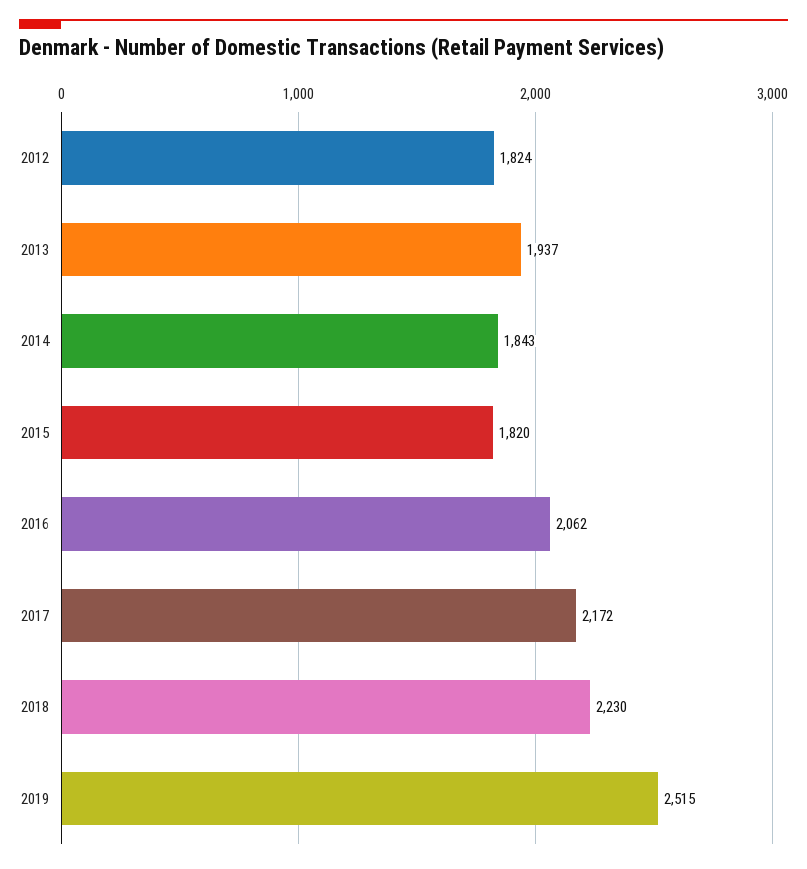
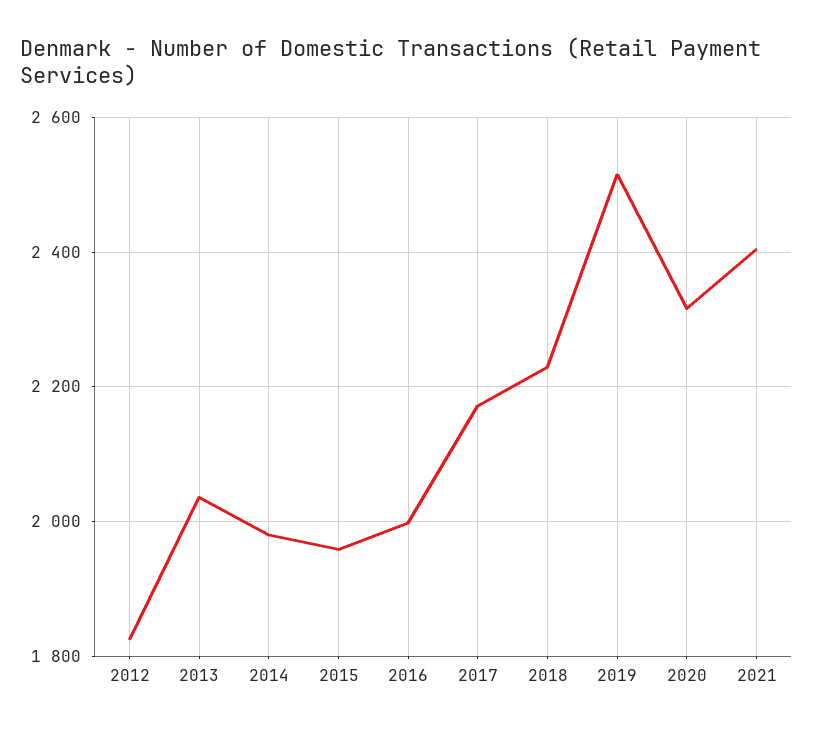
2013: 1937 -> 2040
2014: 1843 -> 1980
2015: 1820 -> 1960
2016: 2062 -> 2000
2020: none -> 2320
2021: none -> 2400

